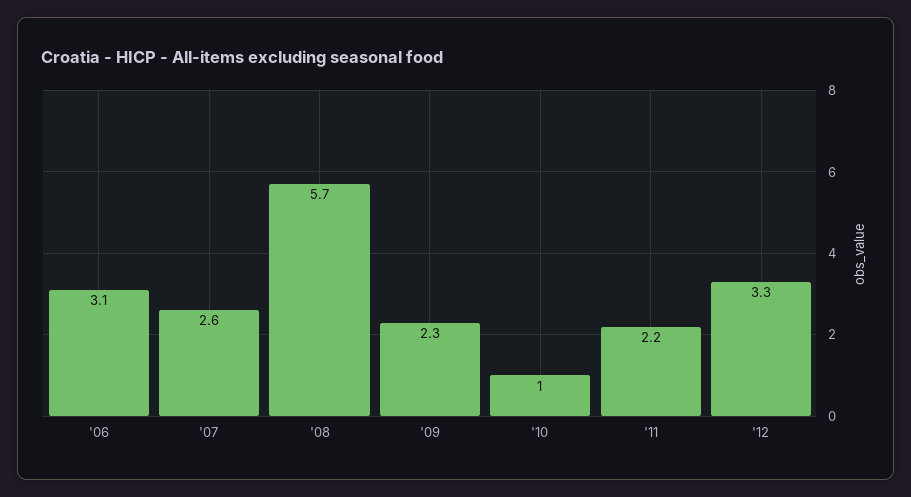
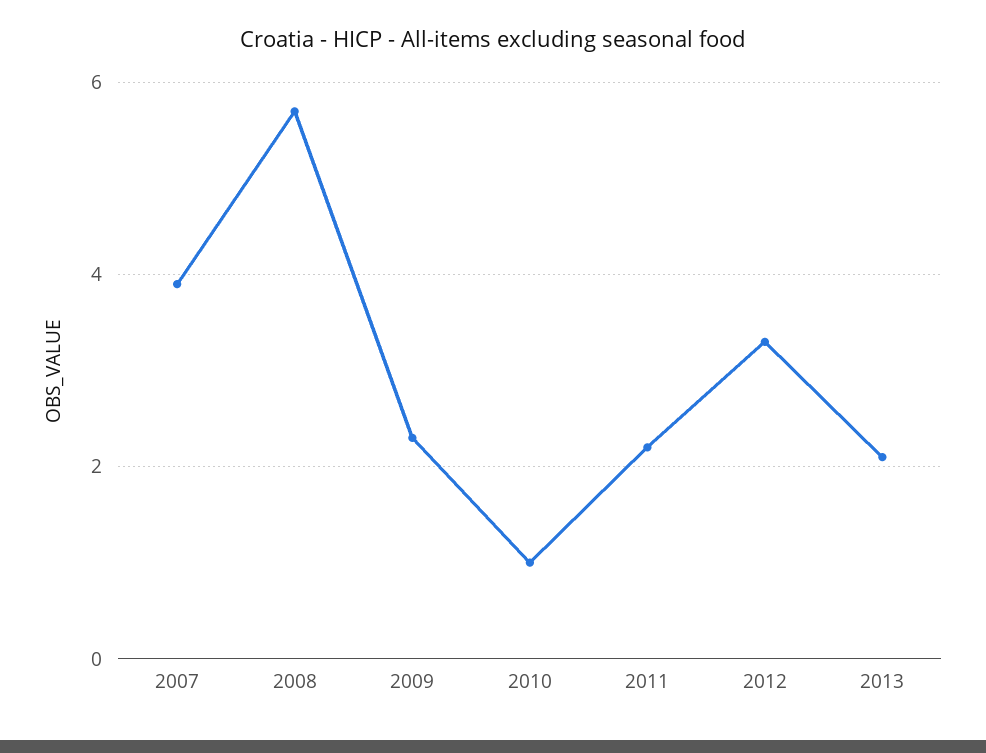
'06: 3.1 -> none
'07: 2.6 -> 4
2013: none -> 2

